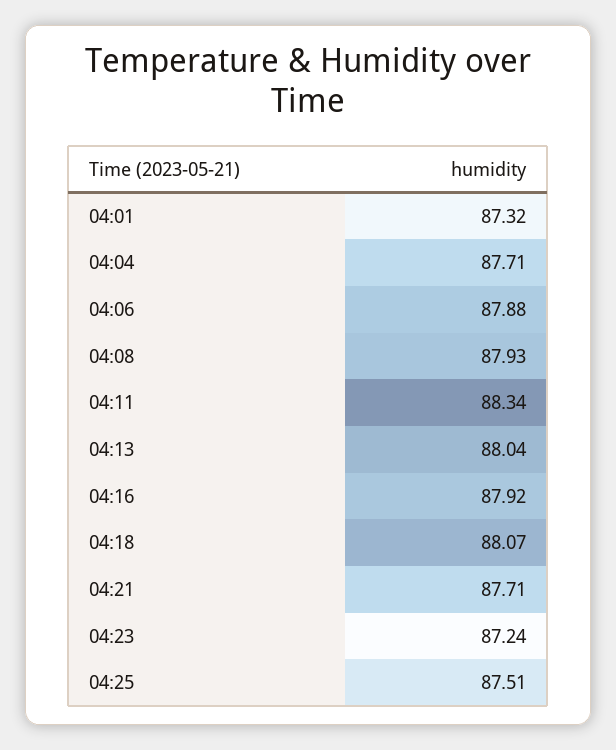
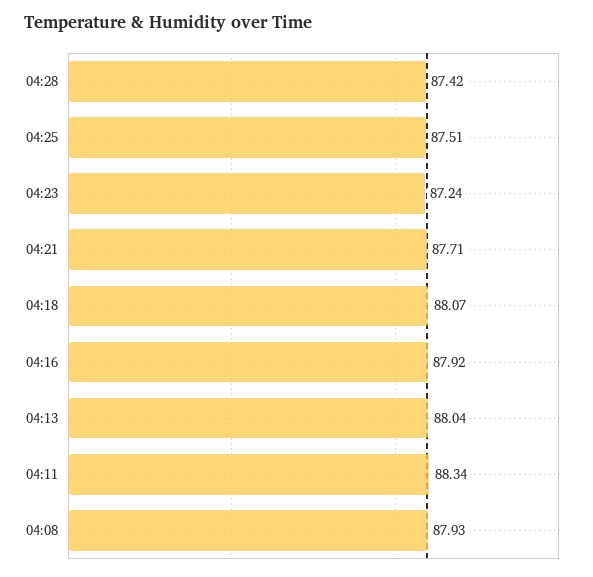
04:01: 87.32 -> none
04:04: 87.71 -> none
04:06: 87.88 -> none
04:28: none -> 87.42

